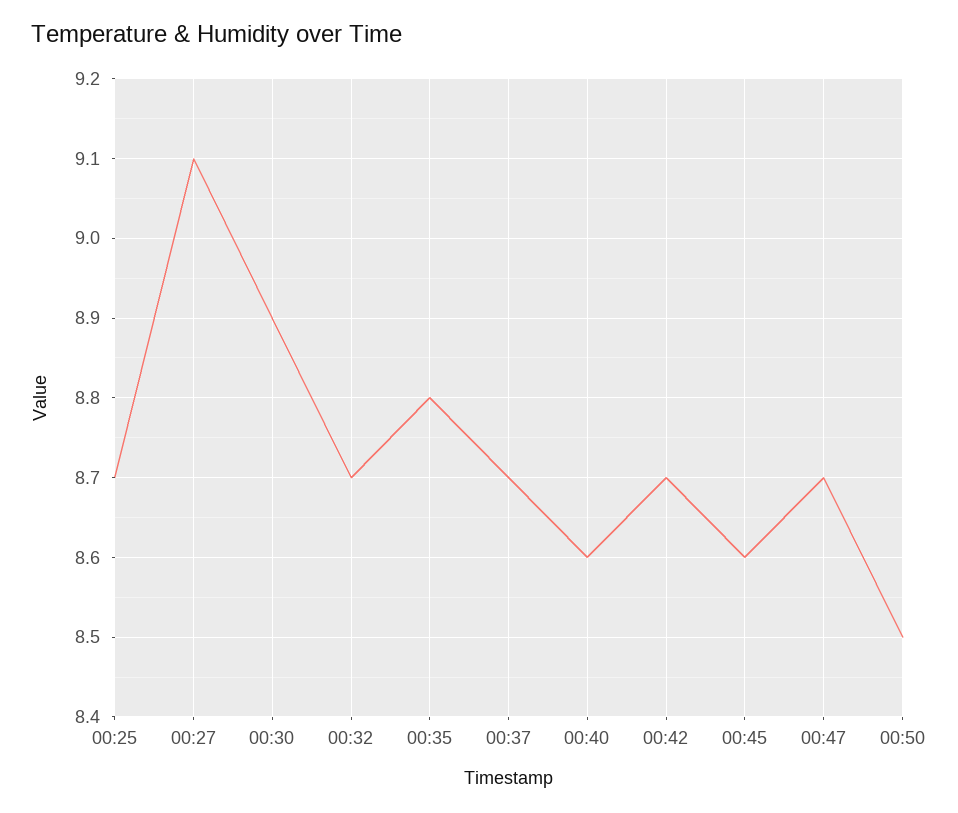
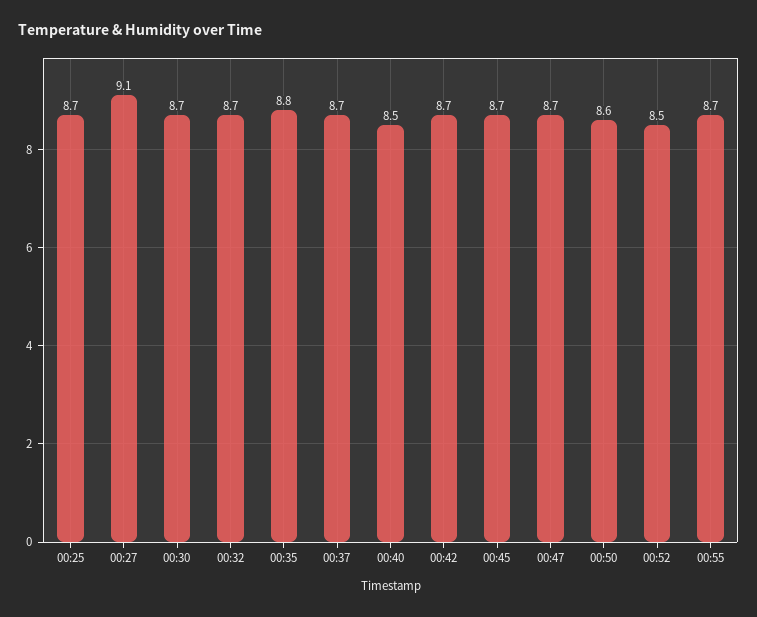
00:30: 8.9 -> 8.7
00:40: 8.6 -> 8.5
00:45: 8.6 -> 8.7
00:50: 8.5 -> 8.6
00:52: none -> 8.5
00:55: none -> 8.7

